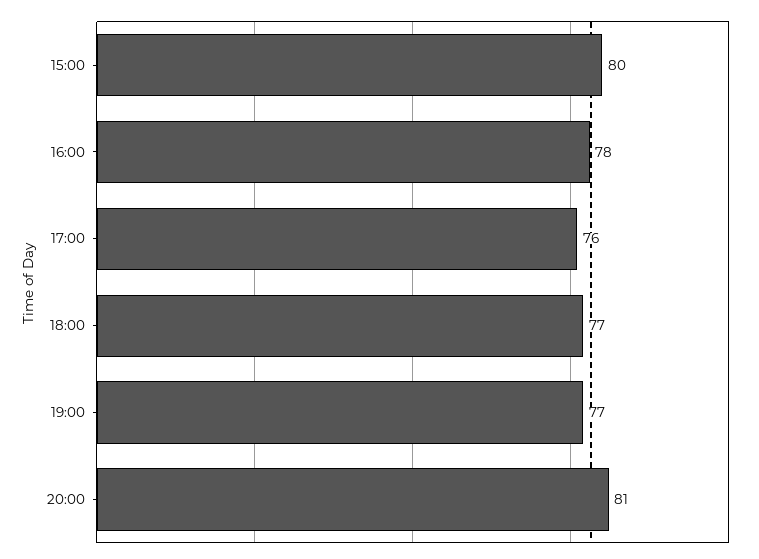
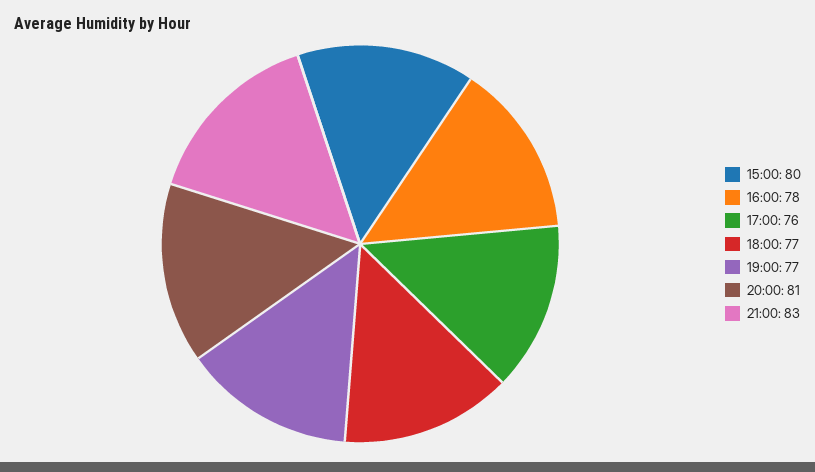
21:00: none -> 83

